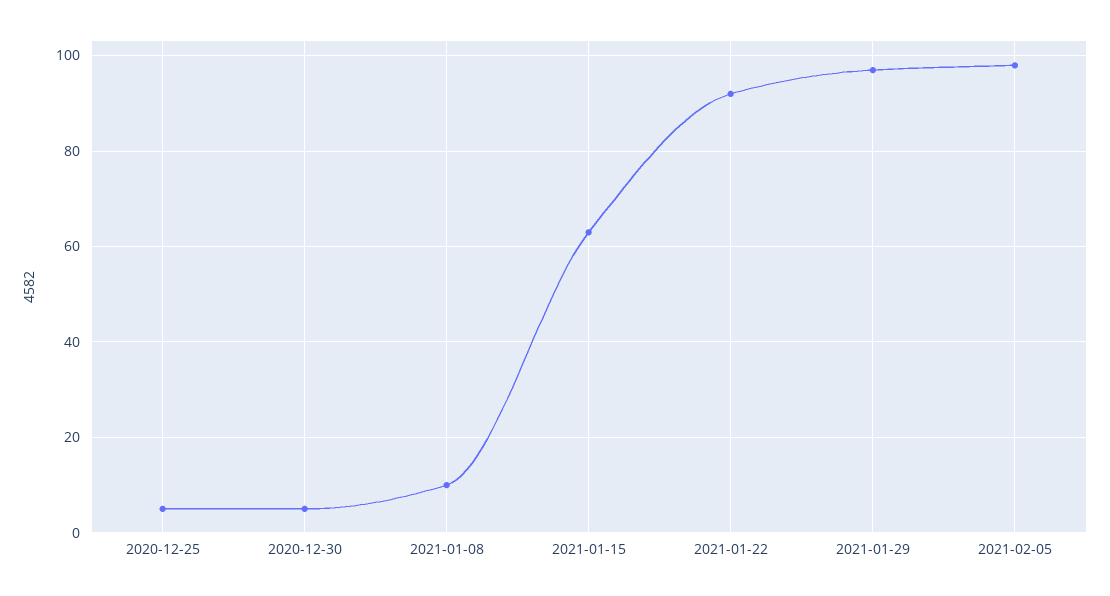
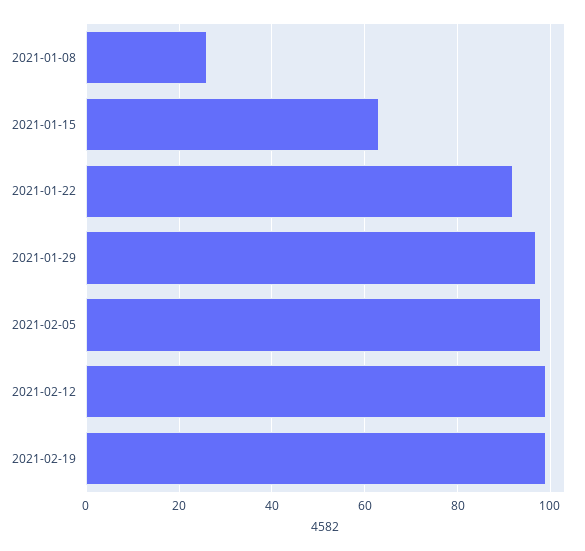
2020-12-25: 5 -> none
2020-12-30: 5 -> none
2021-01-08: 10 -> 25
2021-02-12: none -> 100
2021-02-19: none -> 100

